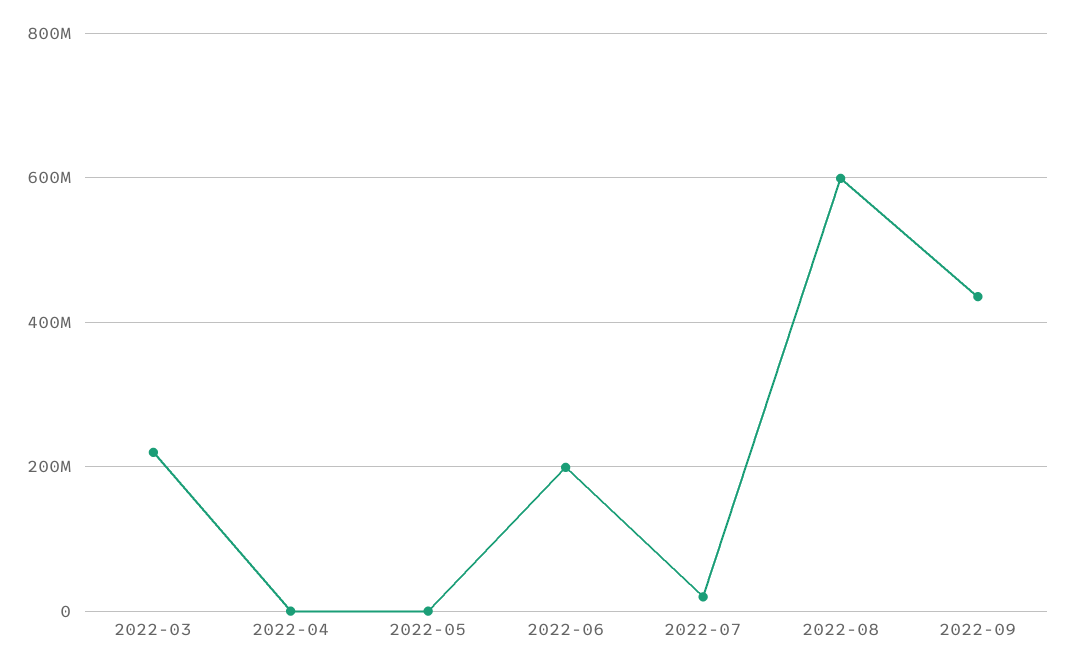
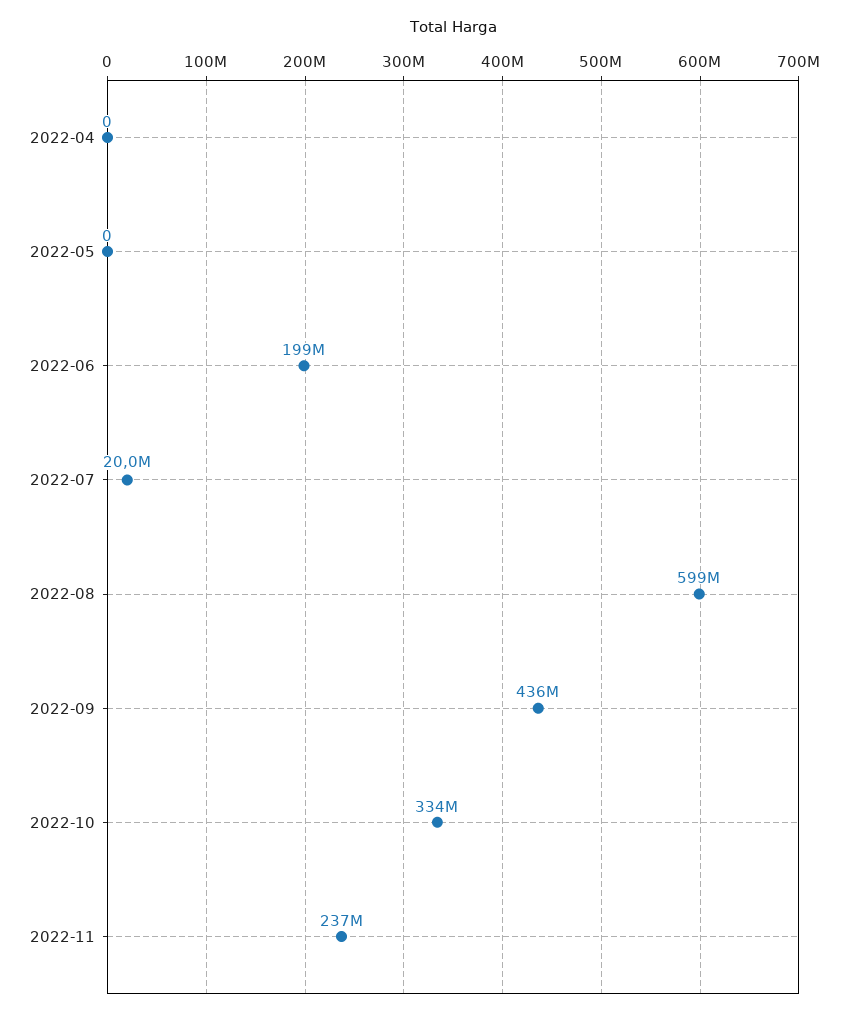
2022-03: 220000000 -> none
2022-10: none -> 334000000
2022-11: none -> 237000000

